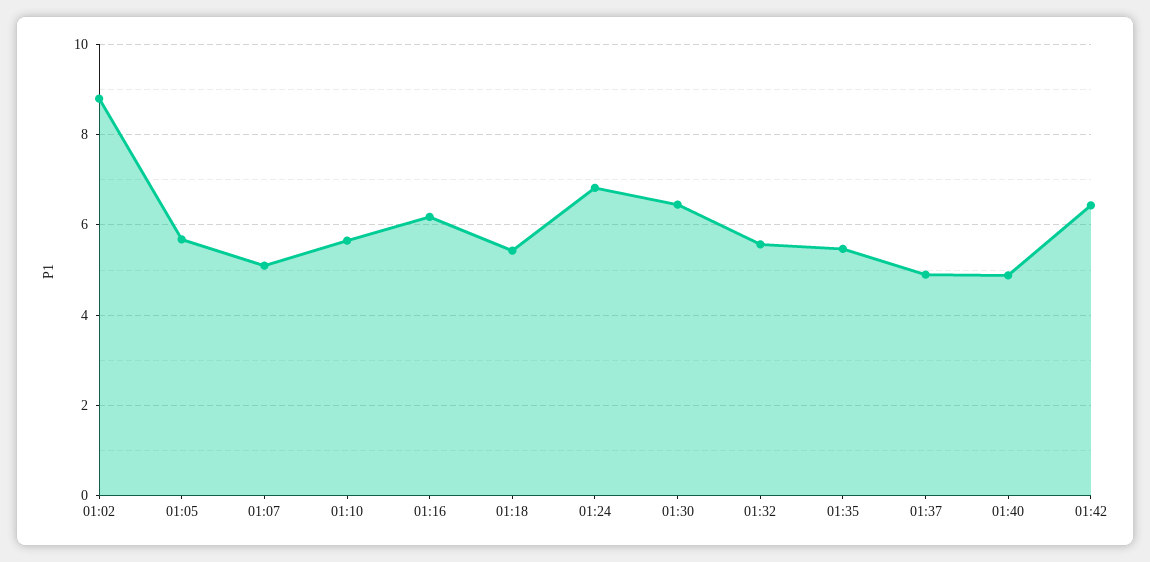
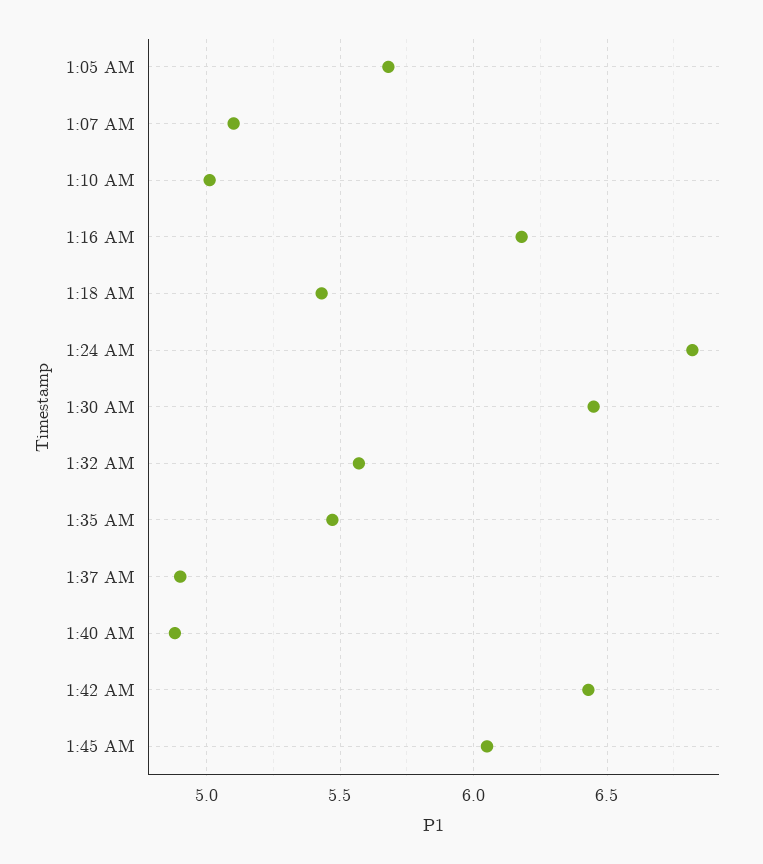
01:02: 8.8 -> none
01:10: 5.6 -> 5
1:45 AM: none -> 6.05

